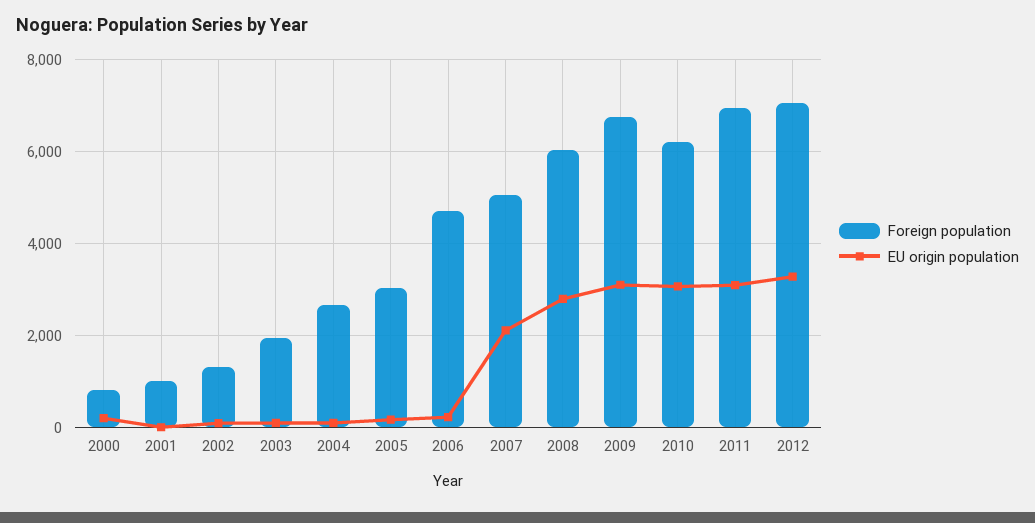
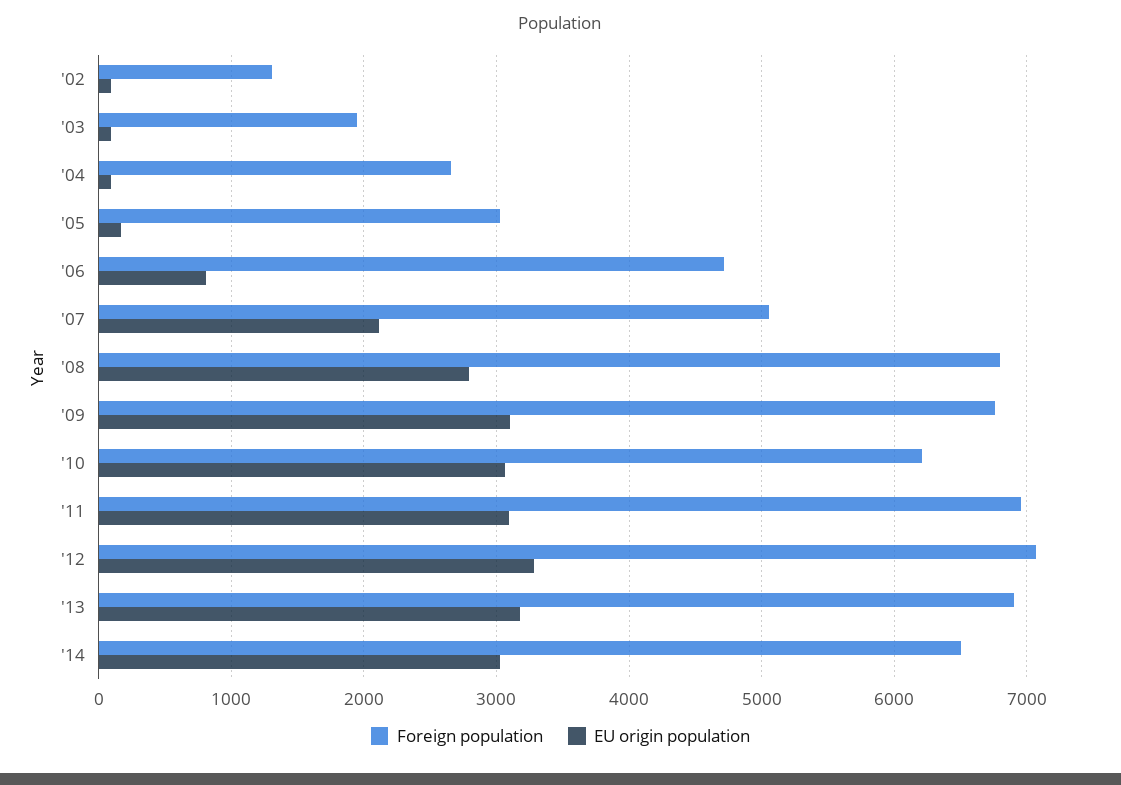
Foreign population, 2000: 800 -> none
EU origin population, 2000: 200 -> none
Foreign population, 2001: 1000 -> none
EU origin population, 2001: 0 -> none
EU origin population, 2006: 200 -> 800
Foreign population, 2008: 6000 -> 6800
Foreign population, '13: none -> 6900
EU origin population, '13: none -> 3200
Foreign population, '14: none -> 6500
EU origin population, '14: none -> 3000

